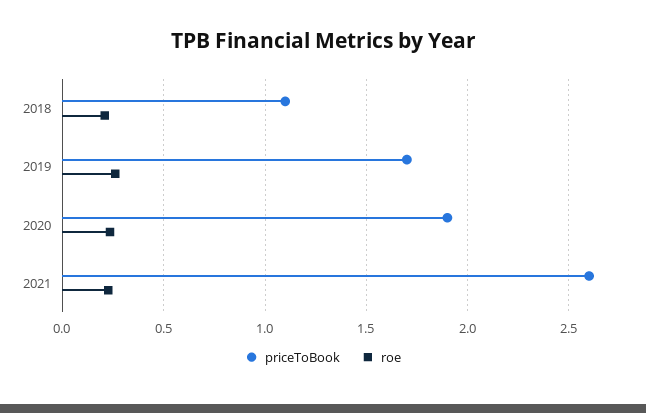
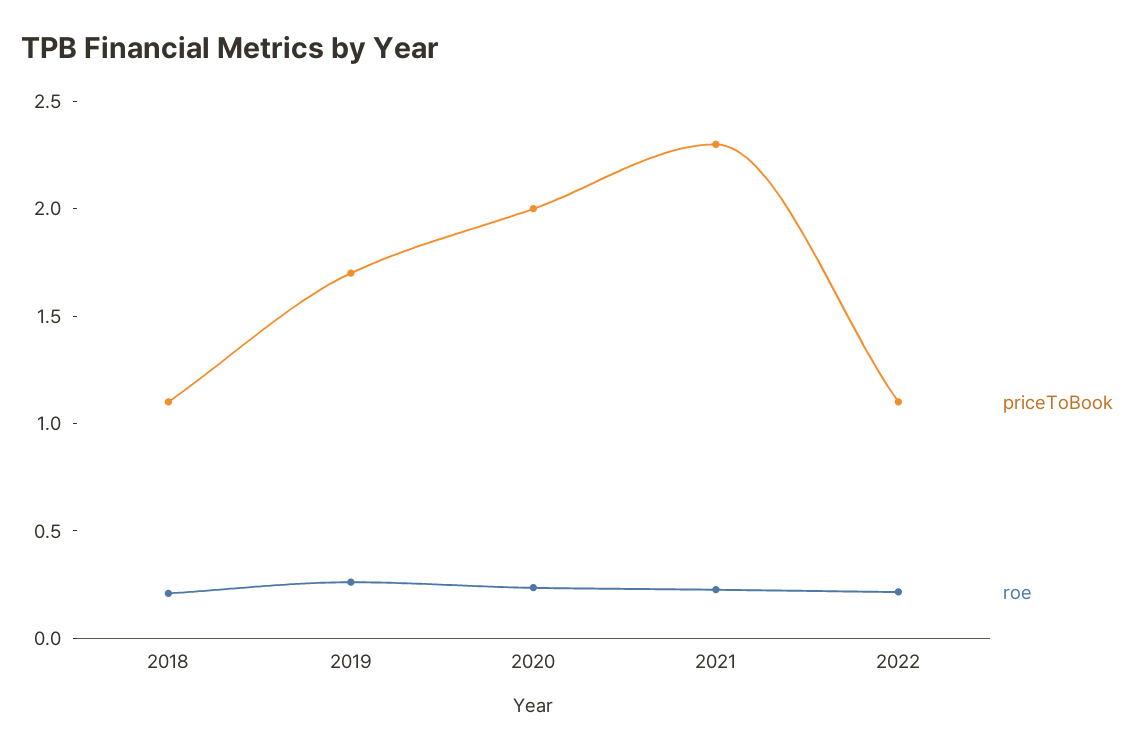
priceToBook, 2020: 1.9 -> 2
priceToBook, 2021: 2.6 -> 2.3
priceToBook, 2022: none -> 1.1
roe, 2022: none -> 0.2

